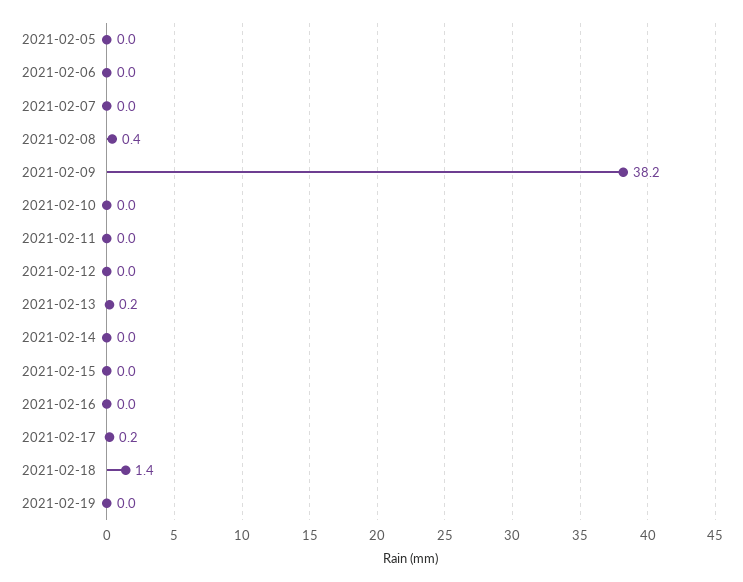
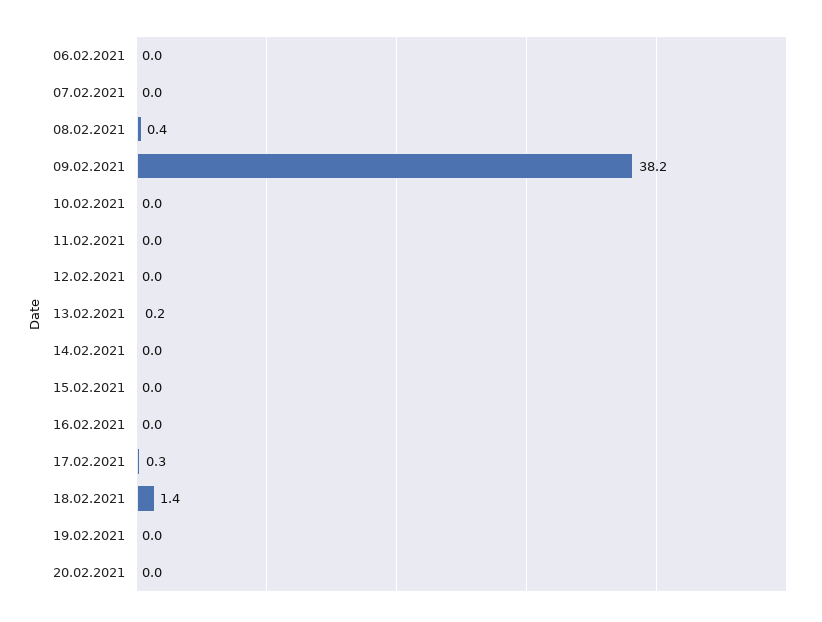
2021-02-05: 0 -> none
2021-02-17: 0.2 -> 0.3
20.02.2021: none -> 0

